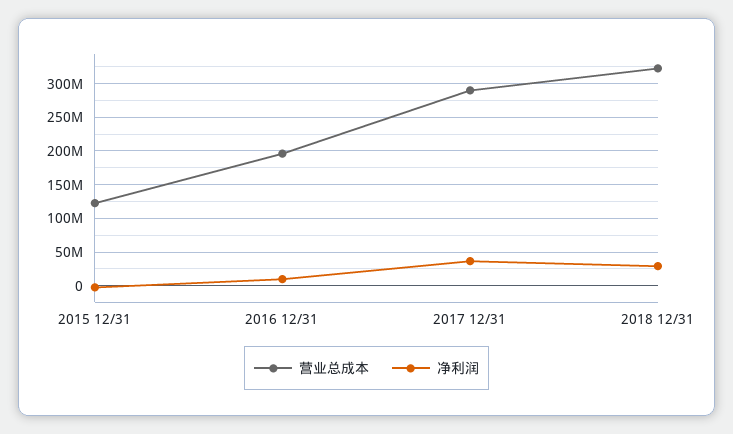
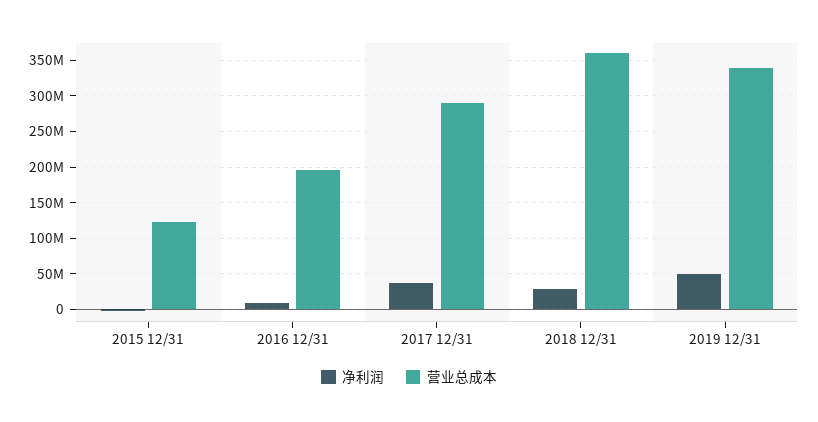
营业总成本, 2018 12/31: 320000000 -> 360000000
净利润, 2019 12/31: none -> 50000000
营业总成本, 2019 12/31: none -> 340000000

